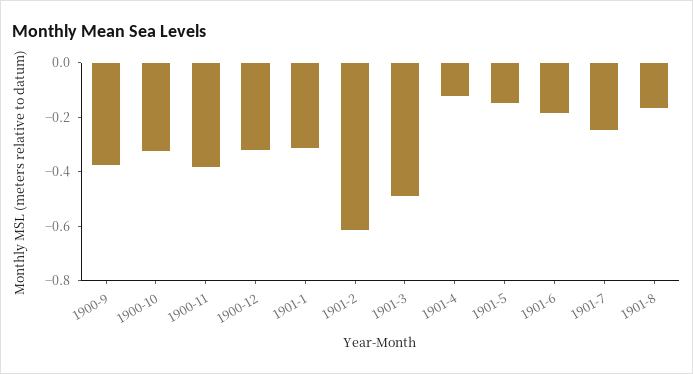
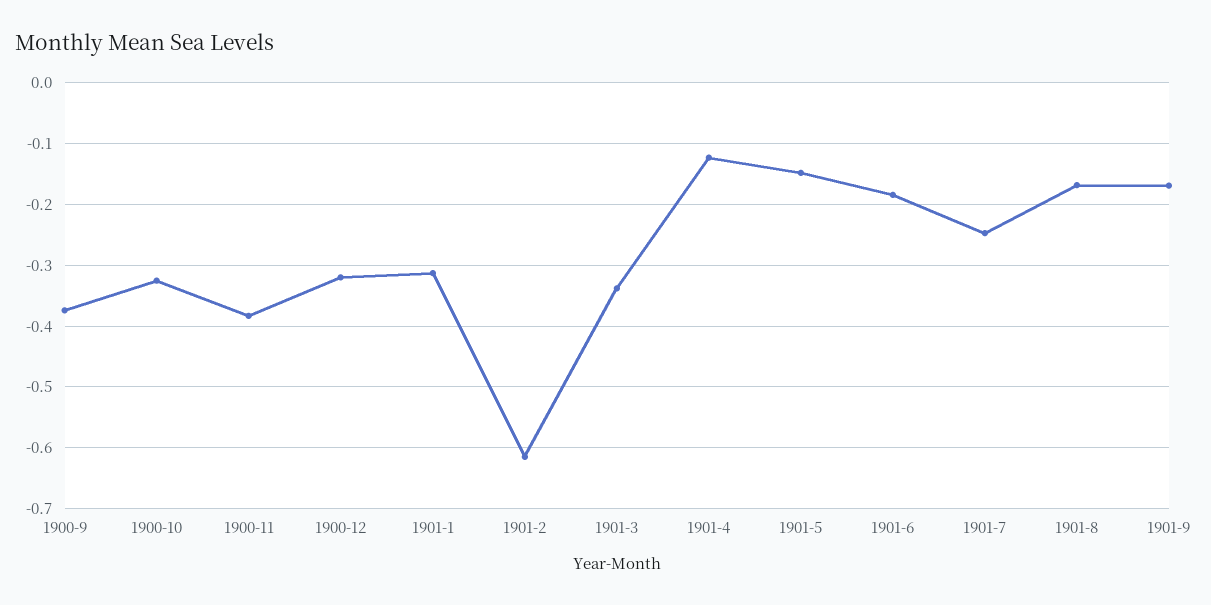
1901-3: -0.5 -> -0.34
1901-9: none -> -0.17

